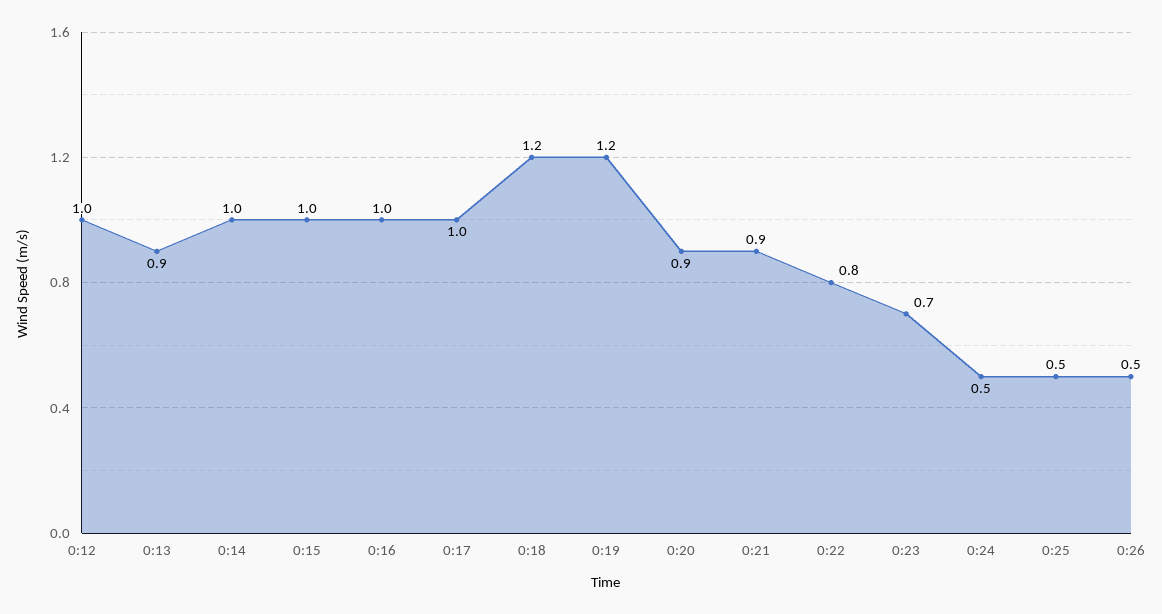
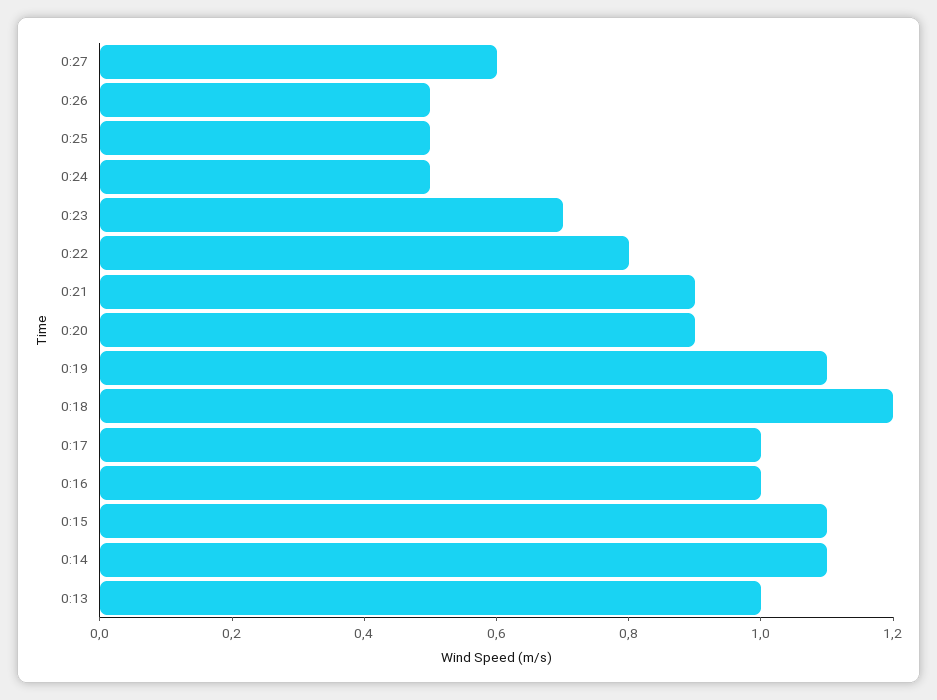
0:12: 1 -> none
0:13: 0.9 -> 1
0:14: 1 -> 1.1
0:15: 1 -> 1.1
0:19: 1.2 -> 1.1
0:27: none -> 0.6

